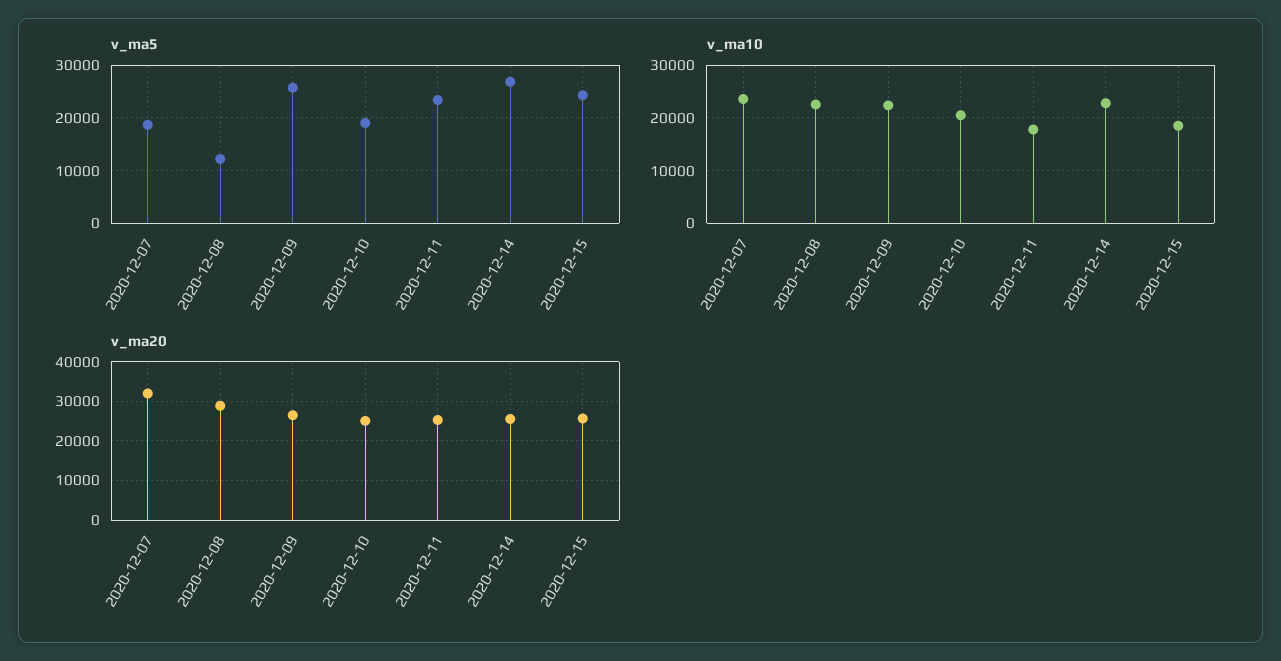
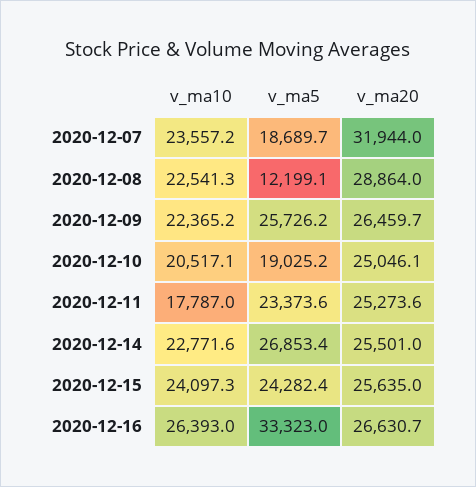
v_ma10, 2020-12-15: 18000 -> 24097.3
v_ma10, 2020-12-16: none -> 26393
v_ma5, 2020-12-16: none -> 33323
v_ma20, 2020-12-16: none -> 26630.7

